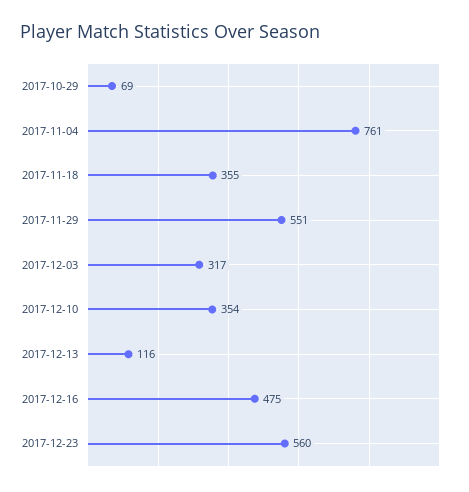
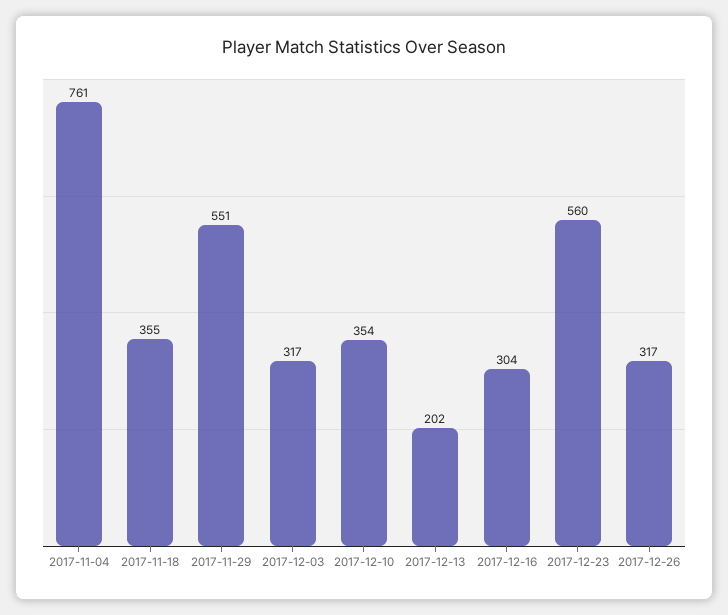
2017-10-29: 69 -> none
2017-12-13: 116 -> 202
2017-12-16: 475 -> 304
2017-12-26: none -> 317

